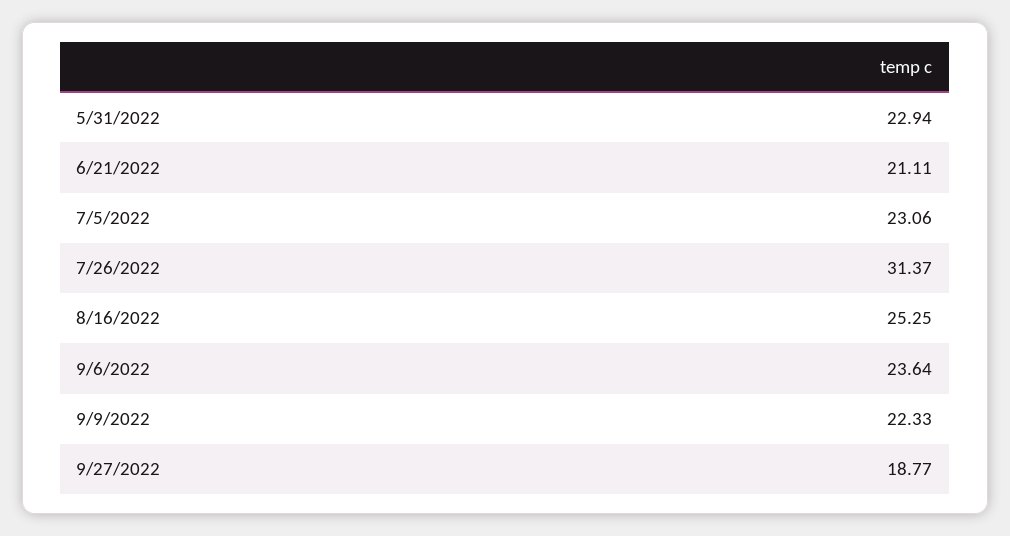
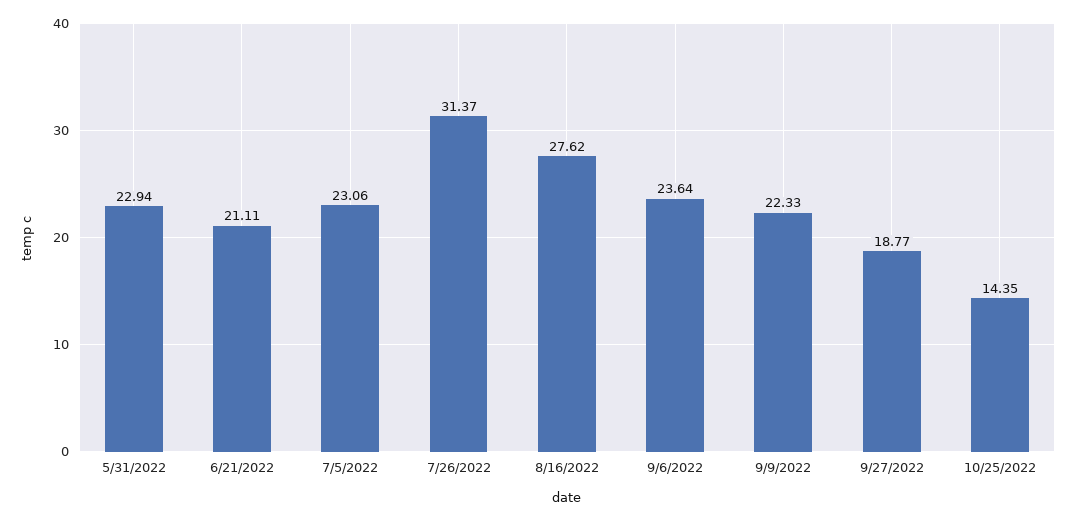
8/16/2022: 25.25 -> 27.62
10/25/2022: none -> 14.35

